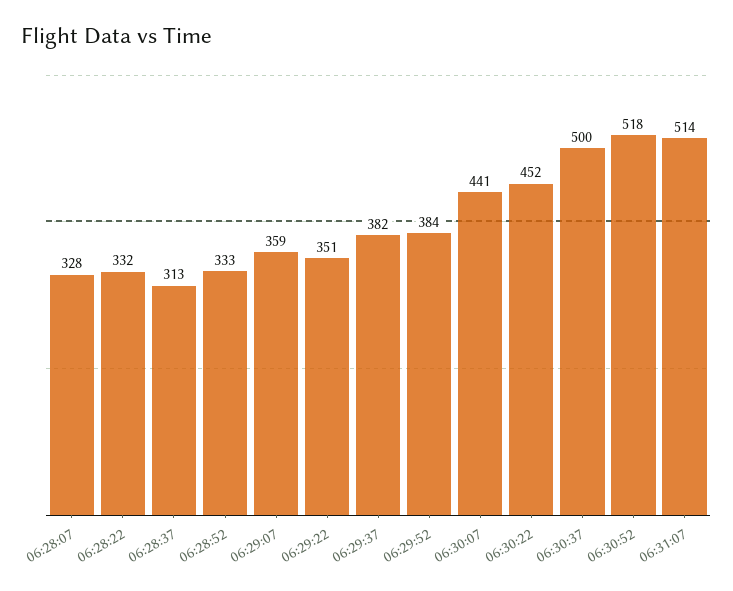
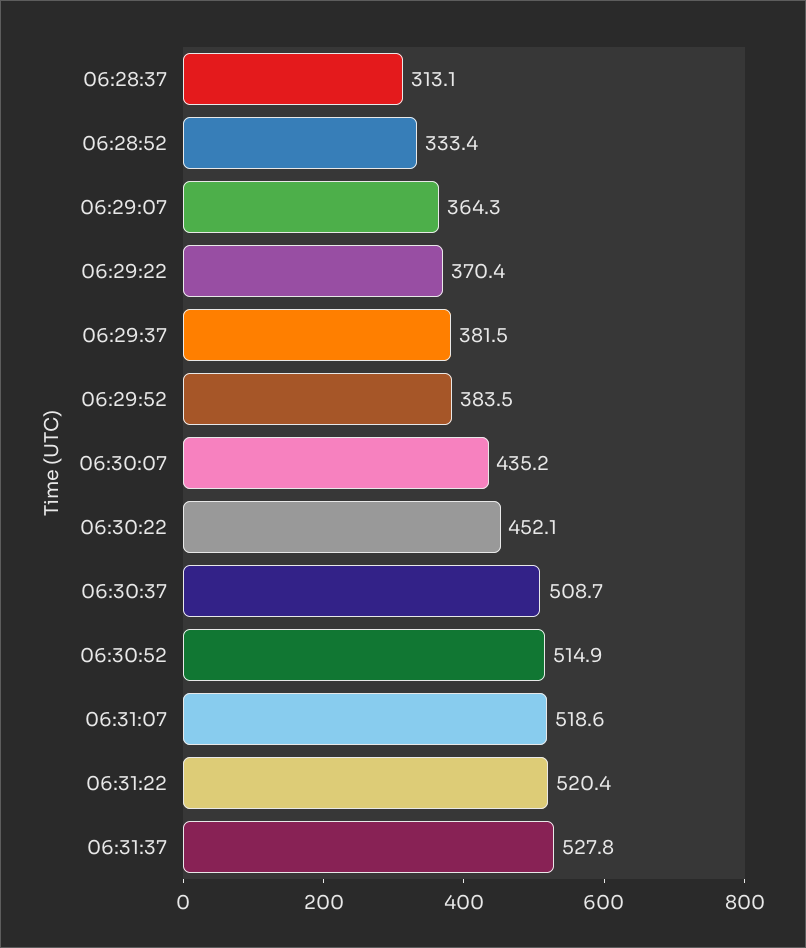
06:28:07: 328 -> none
06:28:22: 332 -> none
06:29:07: 359 -> 364.3
06:29:22: 351 -> 370.4
06:30:07: 441 -> 435.2
06:30:37: 500 -> 508.7
06:30:52: 518 -> 514.9
06:31:07: 514 -> 518.6
06:31:22: none -> 520.4
06:31:37: none -> 527.8

